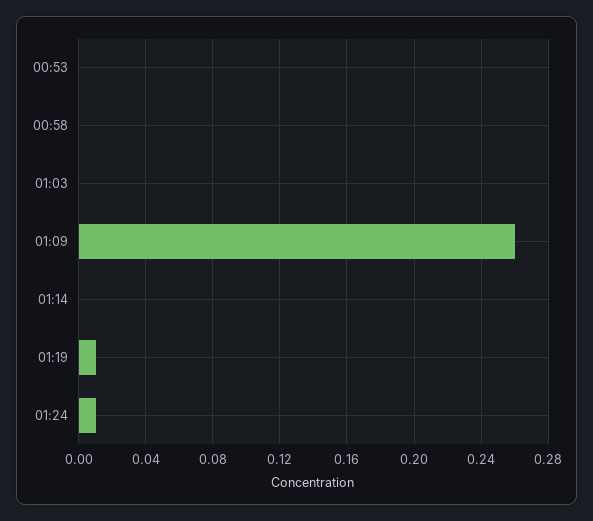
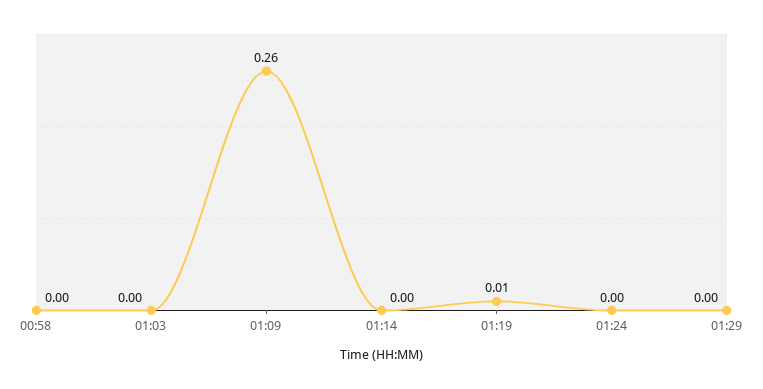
00:53: 0 -> none
01:24: 0.01 -> 0
01:29: none -> 0

